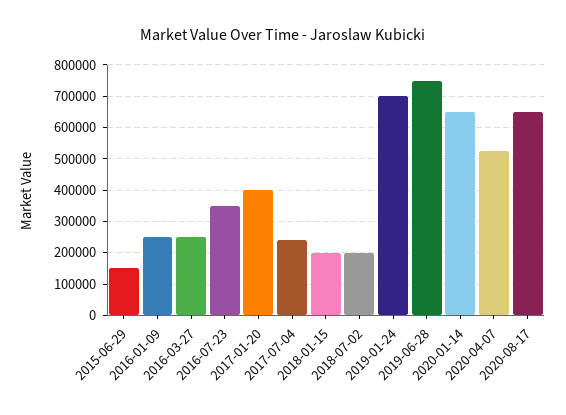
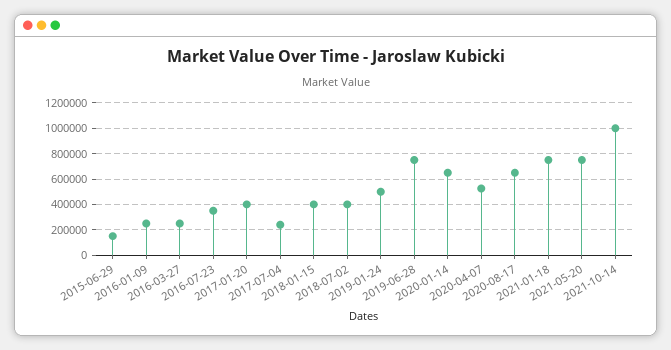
2018-01-15: 200000 -> 400000
2018-07-02: 200000 -> 400000
2019-01-24: 700000 -> 500000
2021-01-18: none -> 750000
2021-05-20: none -> 750000
2021-10-14: none -> 1000000

